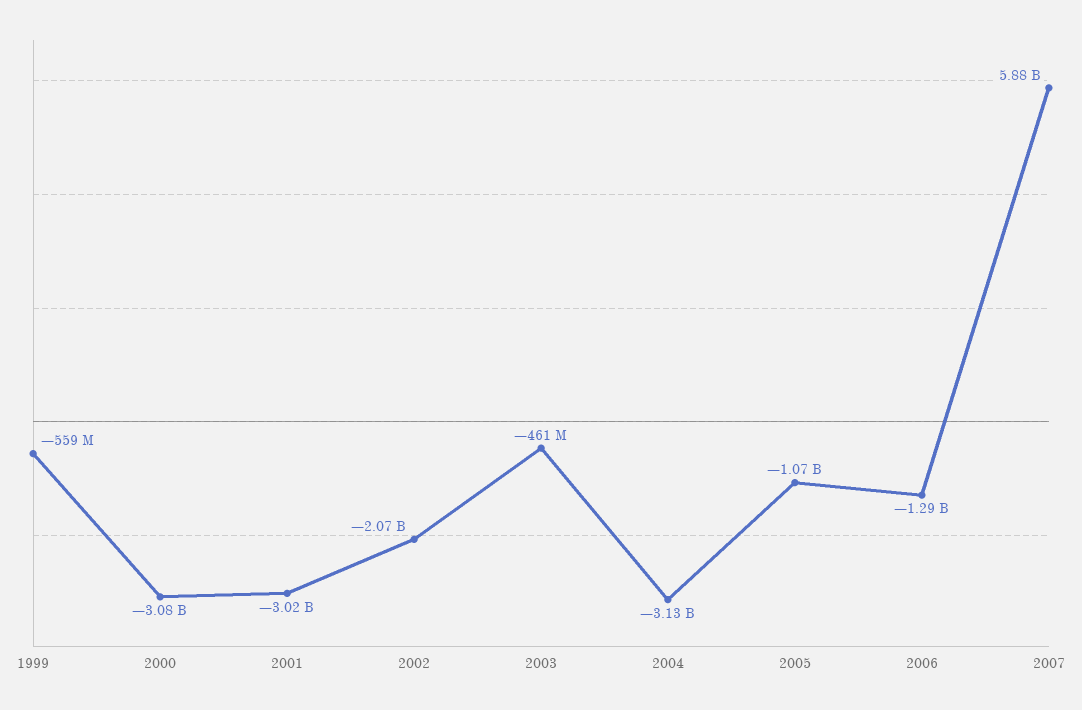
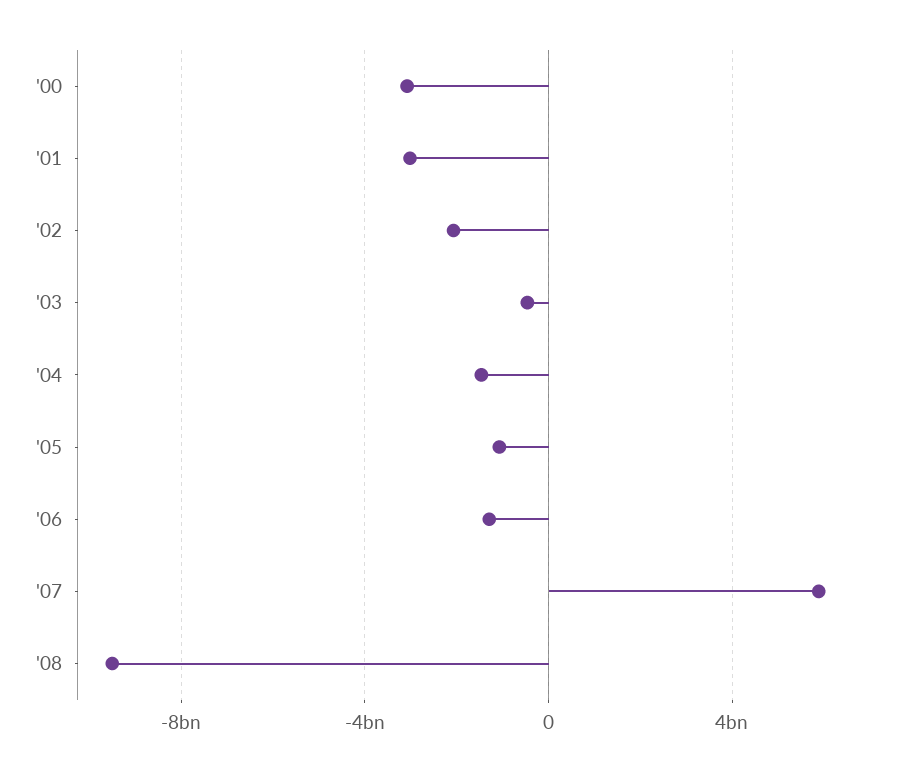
1999: -559000000 -> none
2004: -3130000000 -> -1500000000
'08: none -> -9500000000

